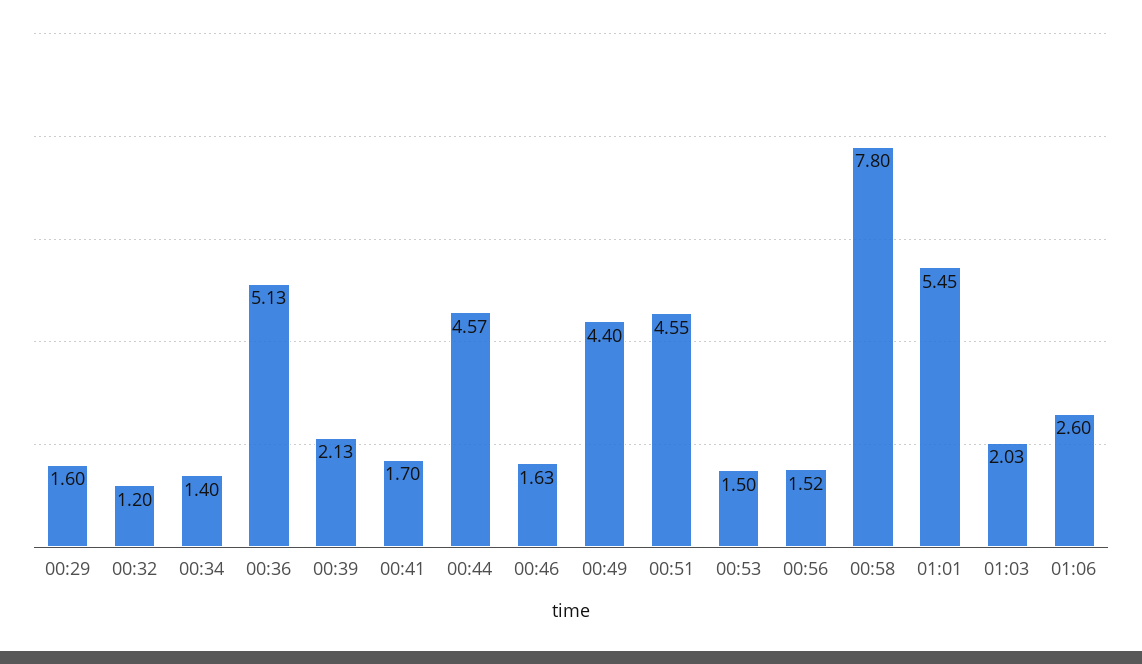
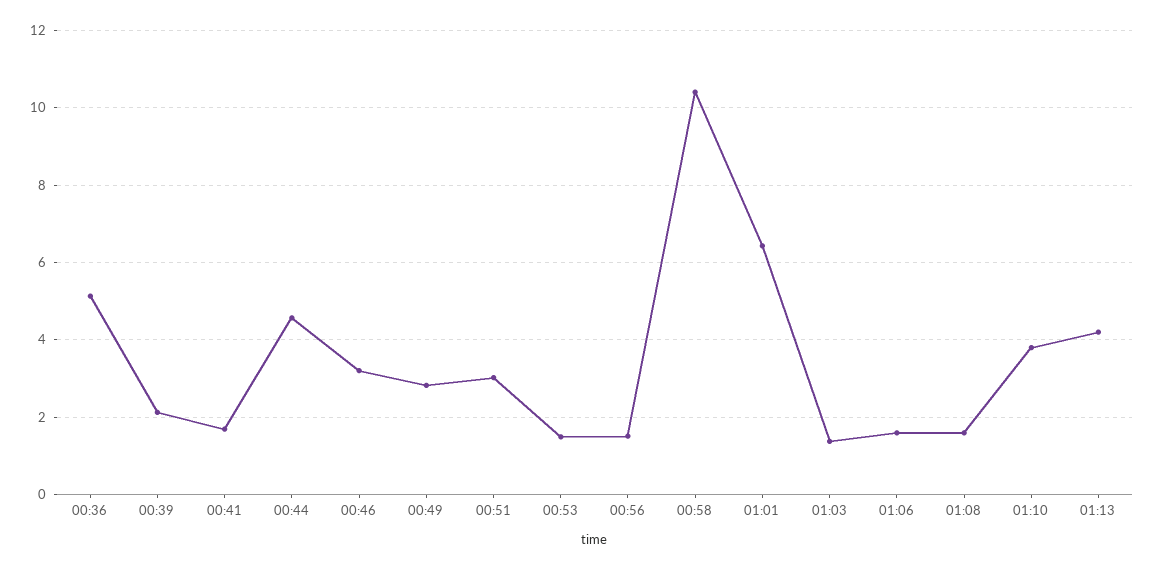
00:29: 1.6 -> none
00:32: 1.2 -> none
00:34: 1.4 -> none
00:46: 1.63 -> 3.2
00:49: 4.4 -> 2.8
00:51: 4.55 -> 3
00:58: 7.8 -> 10.4
01:01: 5.45 -> 6.4
01:03: 2.03 -> 1.4
01:06: 2.6 -> 1.6
01:08: none -> 1.6
01:10: none -> 3.8
01:13: none -> 4.2

